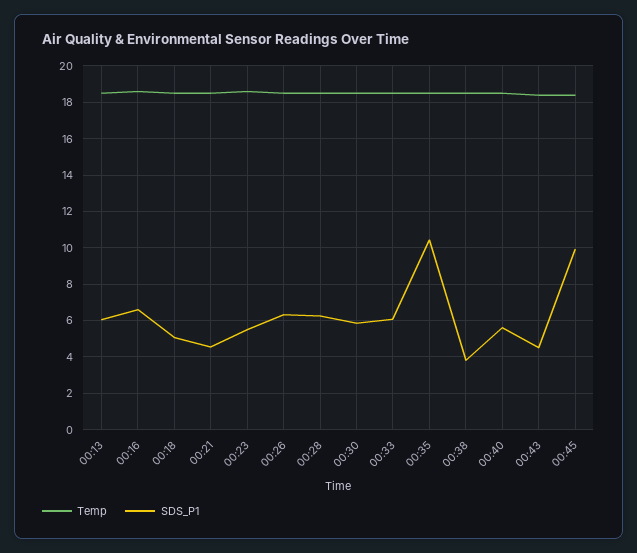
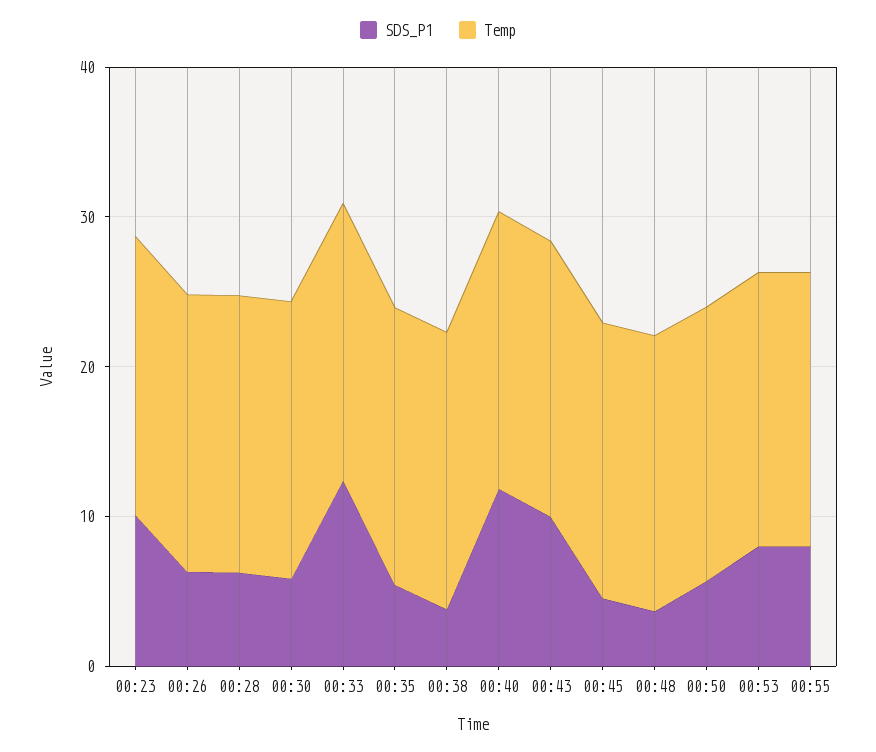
Temp, 00:13: 18.5 -> none
SDS_P1, 00:13: 6 -> none
Temp, 00:16: 18.5 -> none
SDS_P1, 00:16: 6.5 -> none
Temp, 00:18: 18.5 -> none
SDS_P1, 00:18: 5 -> none
Temp, 00:21: 18.5 -> none
SDS_P1, 00:21: 4.5 -> none
SDS_P1, 00:23: 5.5 -> 10
SDS_P1, 00:33: 6 -> 12
SDS_P1, 00:35: 10.5 -> 6
SDS_P1, 00:40: 5.5 -> 12
SDS_P1, 00:43: 4.5 -> 10
SDS_P1, 00:45: 10 -> 4
SDS_P1, 00:48: none -> 4
Temp, 00:48: none -> 18
SDS_P1, 00:50: none -> 6
Temp, 00:50: none -> 18
SDS_P1, 00:53: none -> 8
Temp, 00:53: none -> 18
SDS_P1, 00:55: none -> 8
Temp, 00:55: none -> 18

